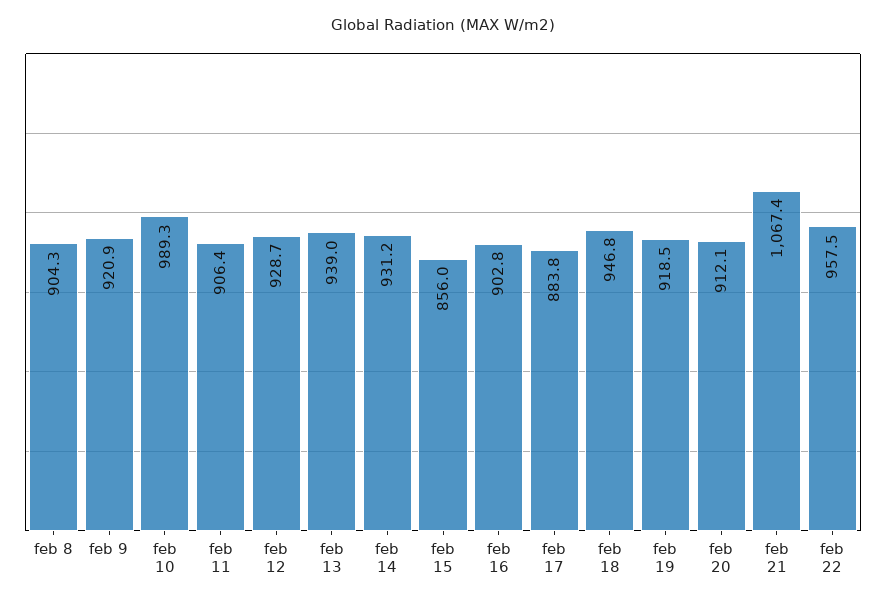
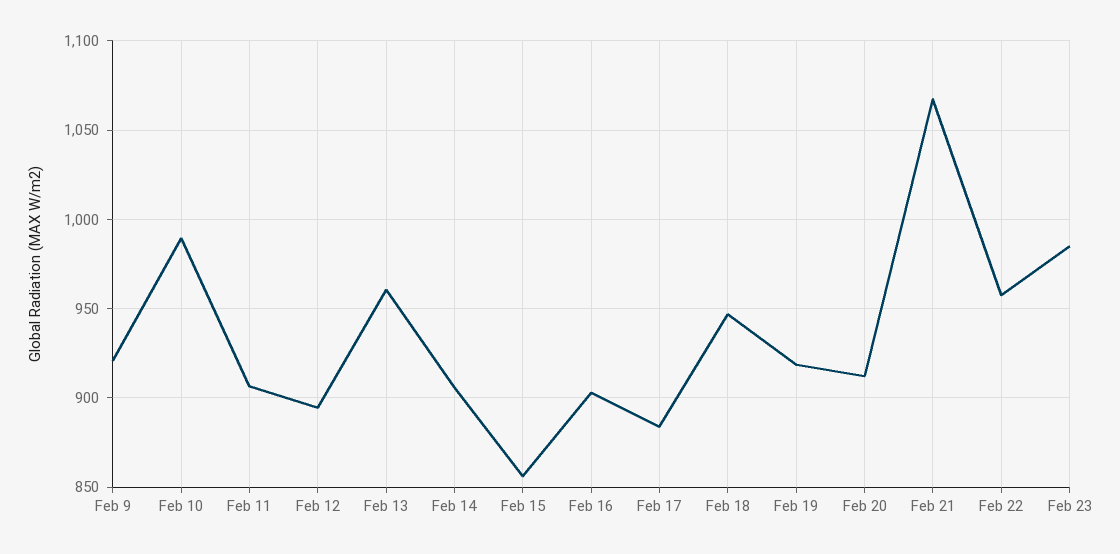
feb 8: 904.3 -> none
feb 12: 928.7 -> 895
feb 13: 939 -> 960
feb 14: 931.2 -> 905
Feb 23: none -> 985

